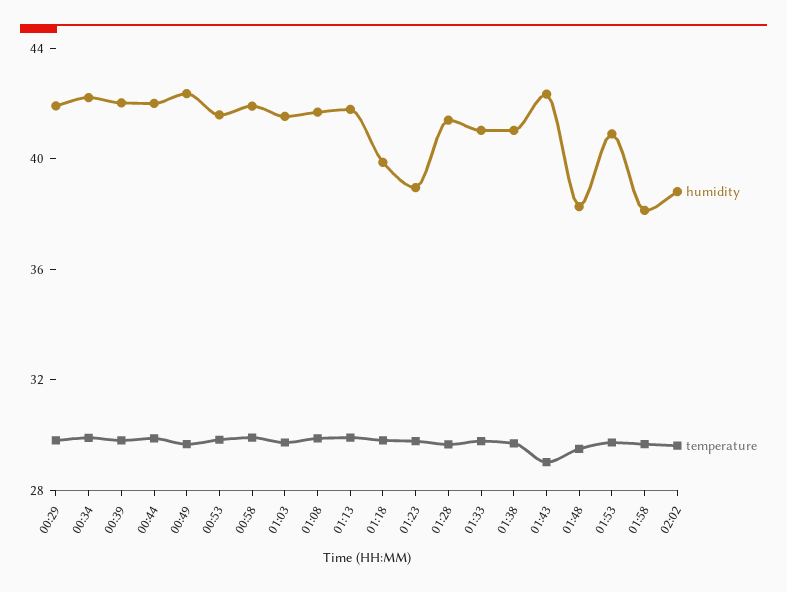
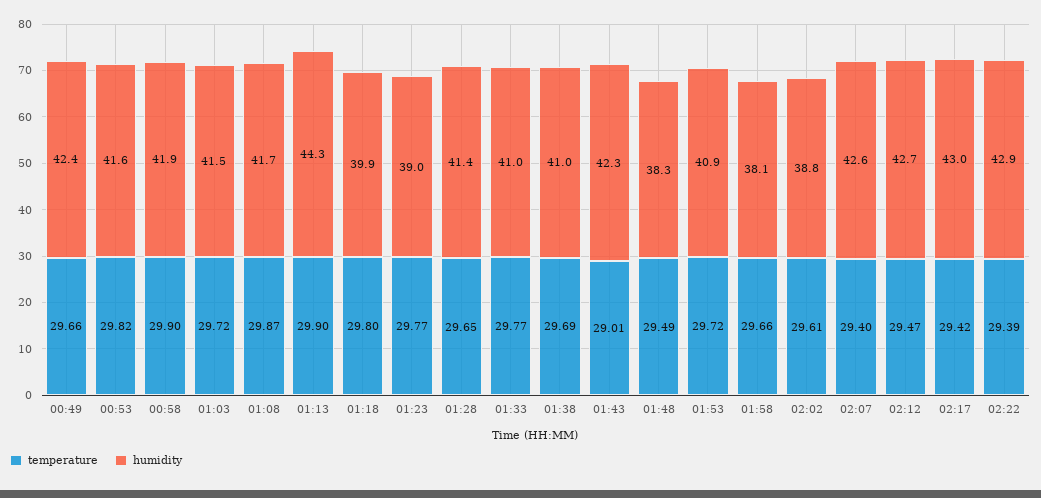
humidity, 00:29: 42 -> none
temperature, 00:29: 30 -> none
humidity, 00:34: 42 -> none
temperature, 00:34: 30 -> none
humidity, 00:39: 42 -> none
temperature, 00:39: 30 -> none
humidity, 00:44: 42 -> none
temperature, 00:44: 30 -> none
humidity, 01:13: 42 -> 44.3
temperature, 02:07: none -> 29.4
humidity, 02:07: none -> 42.6
temperature, 02:12: none -> 29.47
humidity, 02:12: none -> 42.7
temperature, 02:17: none -> 29.42
humidity, 02:17: none -> 43
temperature, 02:22: none -> 29.39
humidity, 02:22: none -> 42.9

